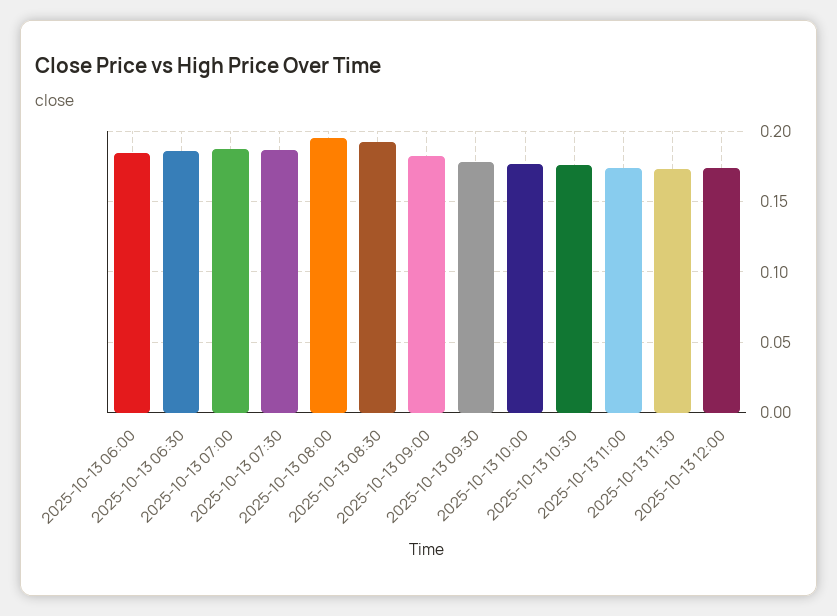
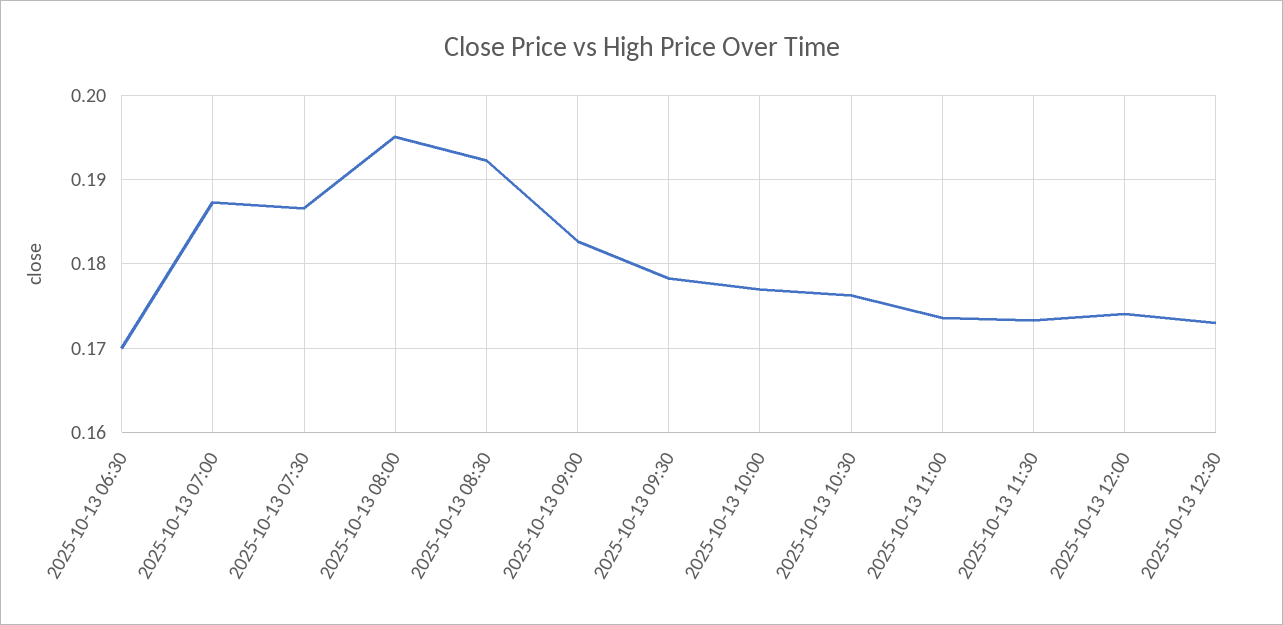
2025-10-13 06:00: 0.185 -> none
2025-10-13 06:30: 0.185 -> 0.17
2025-10-13 12:30: none -> 0.173

